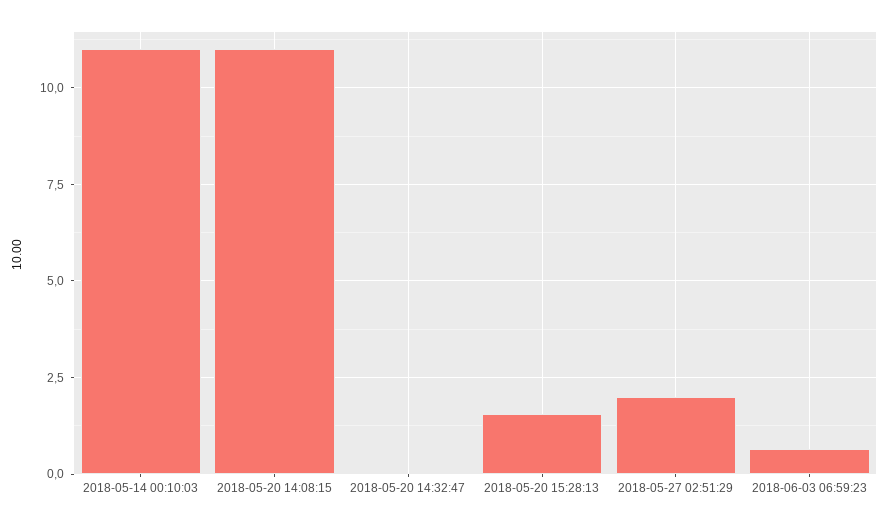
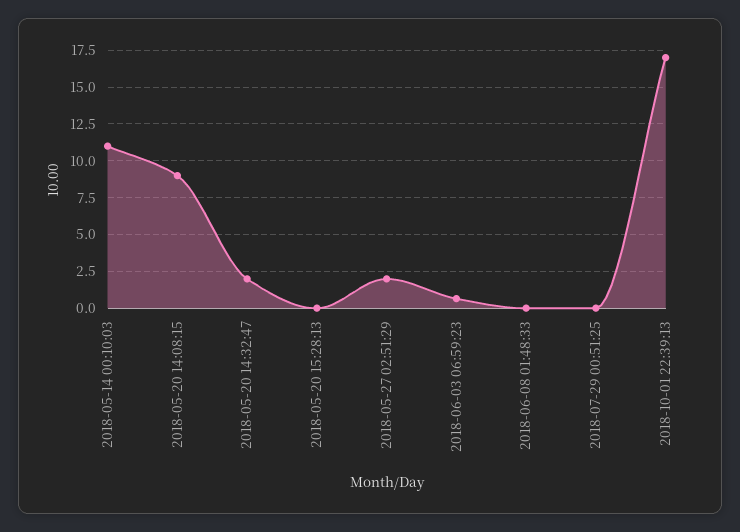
2018-05-20 14:08:15: 11 -> 9
2018-05-20 14:32:47: 0 -> 2
2018-05-20 15:28:13: 1.5 -> 0
2018-06-08 01:48:33: none -> 0
2018-07-29 00:51:25: none -> 0
2018-10-01 22:39:13: none -> 17

